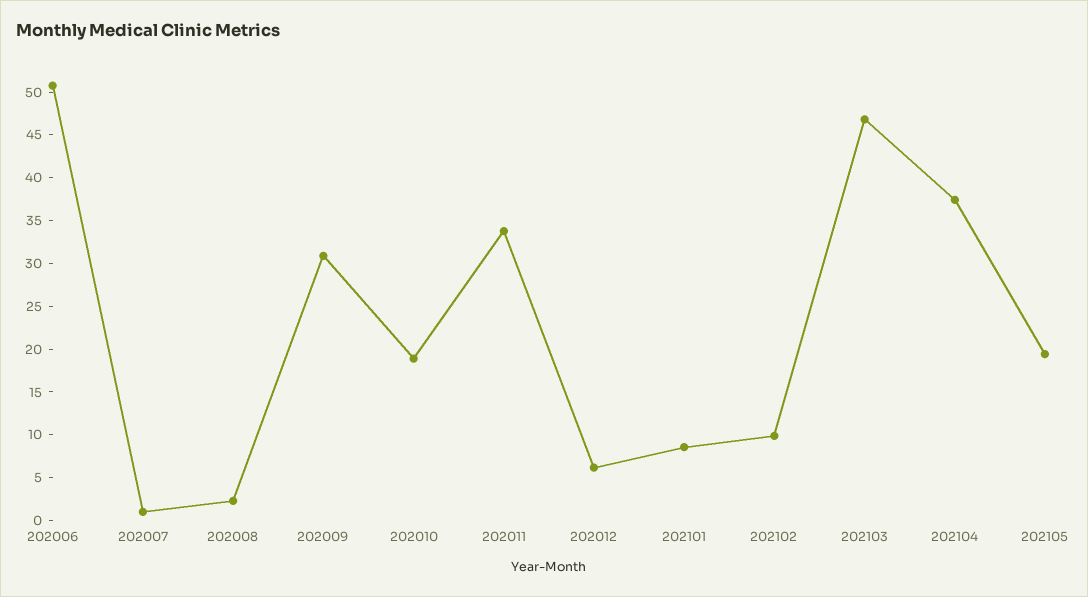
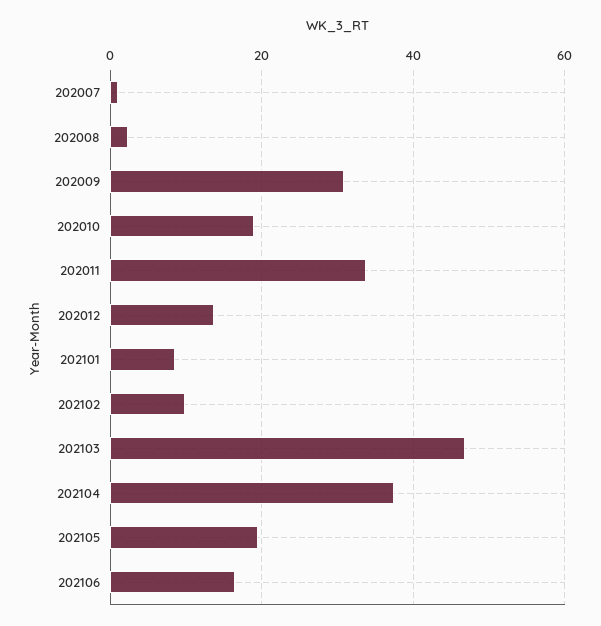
202006: 51 -> none
202012: 6 -> 14
202106: none -> 16

